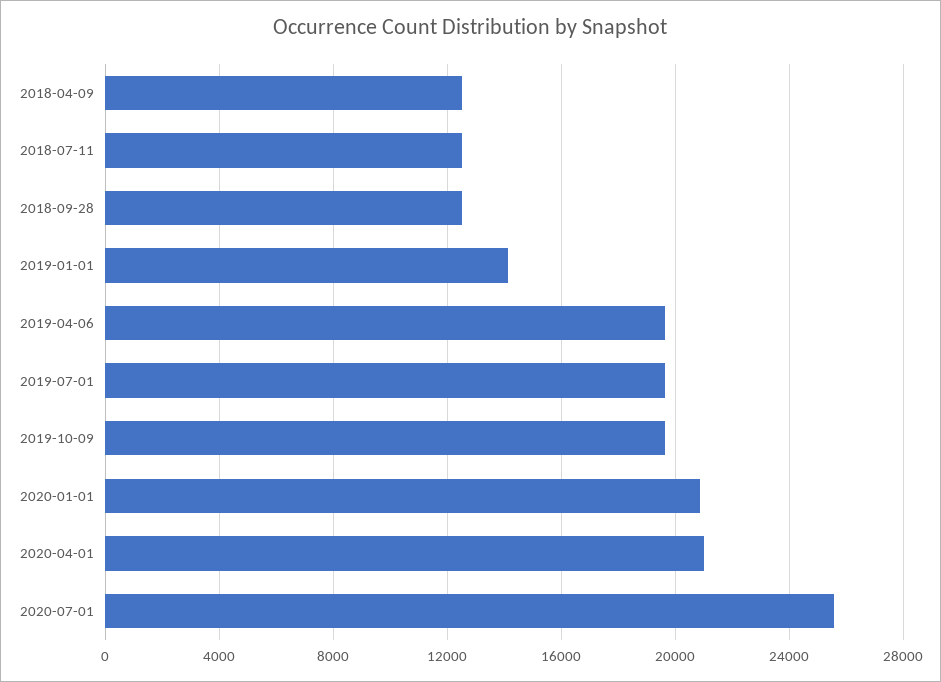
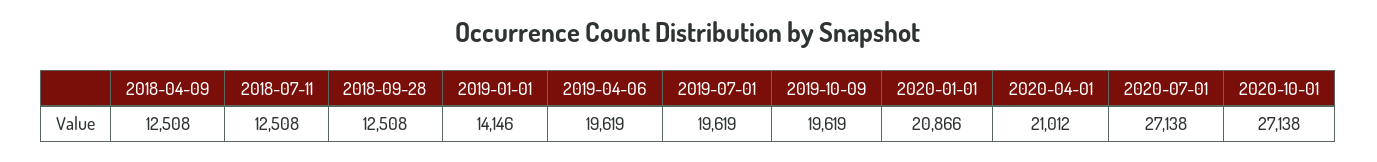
2020-07-01: 25500 -> 27138
2020-10-01: none -> 27138

